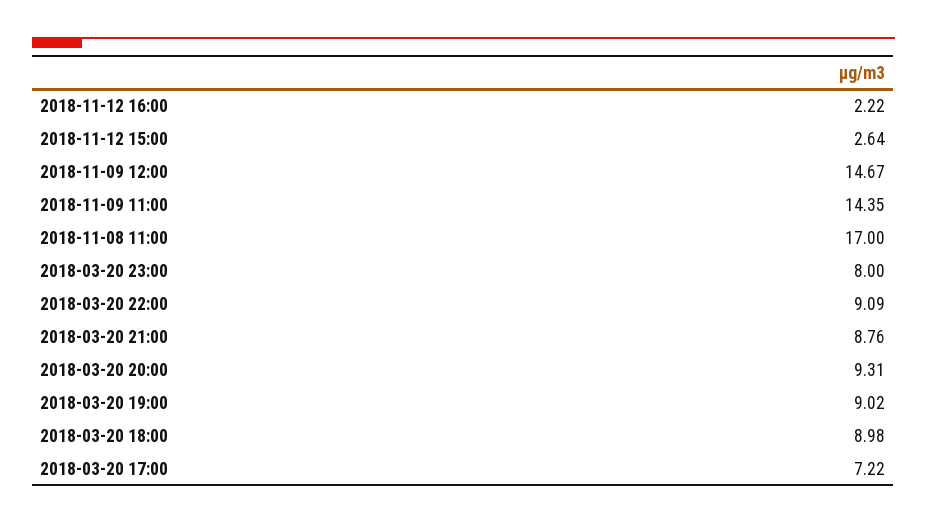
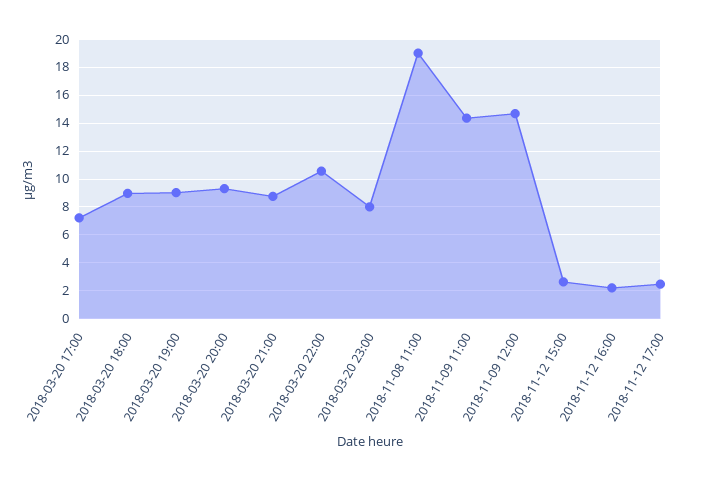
2018-11-08 11:00: 17 -> 19
2018-03-20 22:00: 9.09 -> 10.5
2018-11-12 17:00: none -> 2.5

